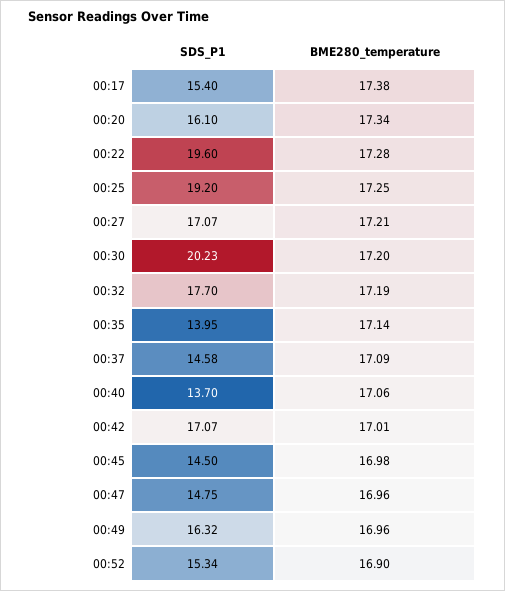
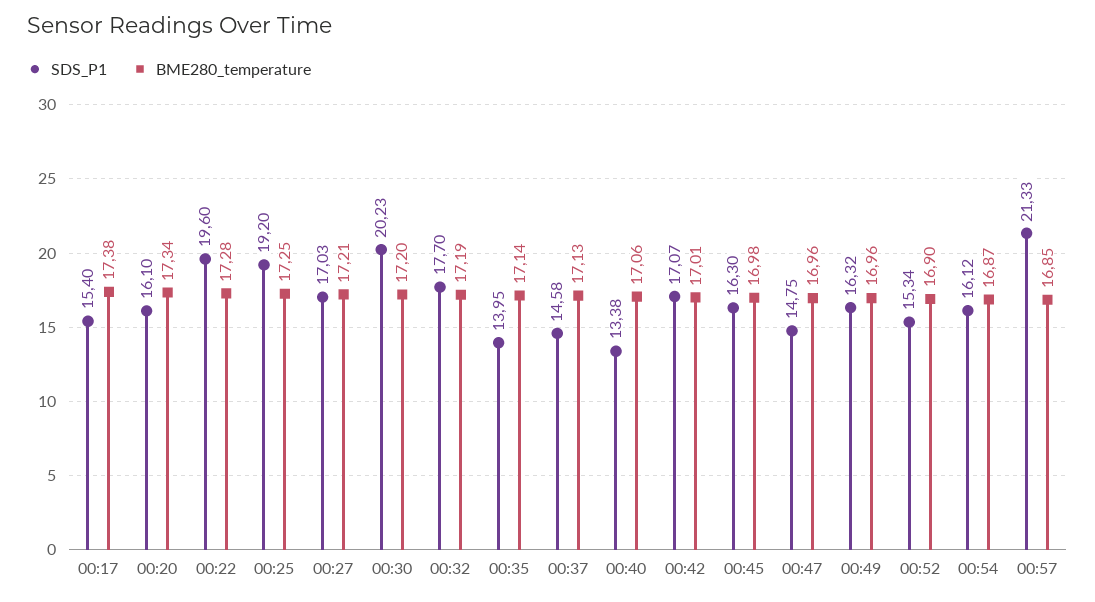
SDS_P1, 00:27: 17.07 -> 17.03
BME280_temperature, 00:37: 17.09 -> 17.13
SDS_P1, 00:40: 13.7 -> 13.38
SDS_P1, 00:45: 14.5 -> 16.3
SDS_P1, 00:54: none -> 16.12
BME280_temperature, 00:54: none -> 16.87
SDS_P1, 00:57: none -> 21.33
BME280_temperature, 00:57: none -> 16.85

